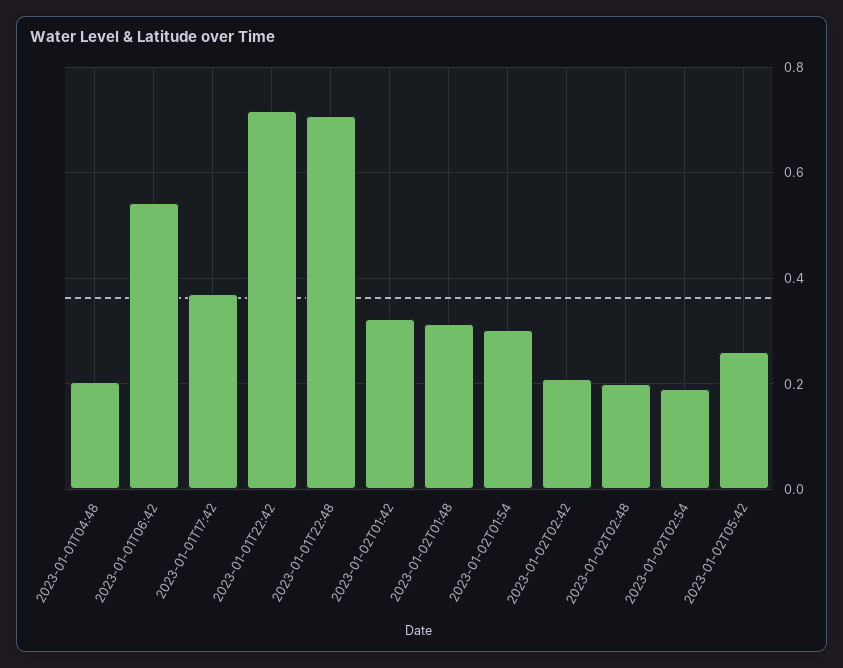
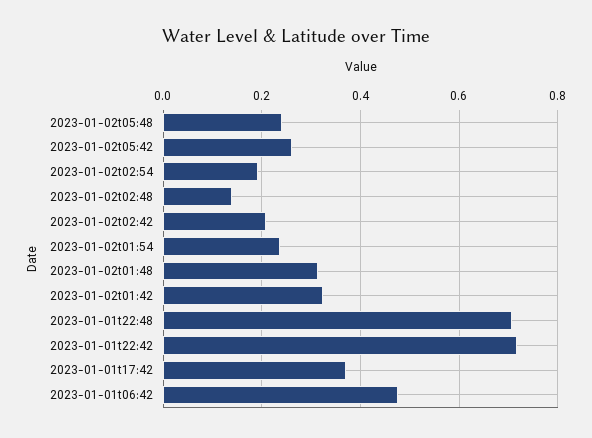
2023-01-01T04:48: 0.2 -> none
2023-01-01T06:42: 0.54 -> 0.48
2023-01-02T01:54: 0.3 -> 0.24
2023-01-02T02:48: 0.2 -> 0.14
2023-01-02t05:48: none -> 0.24

